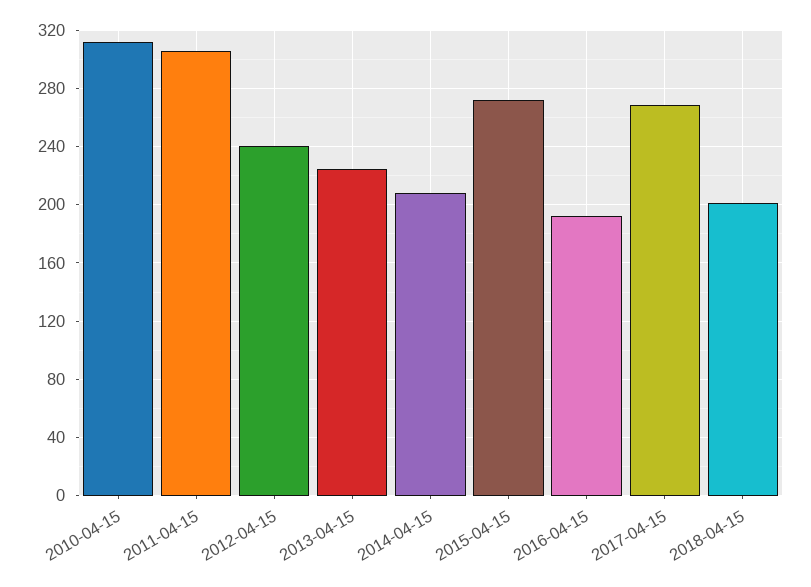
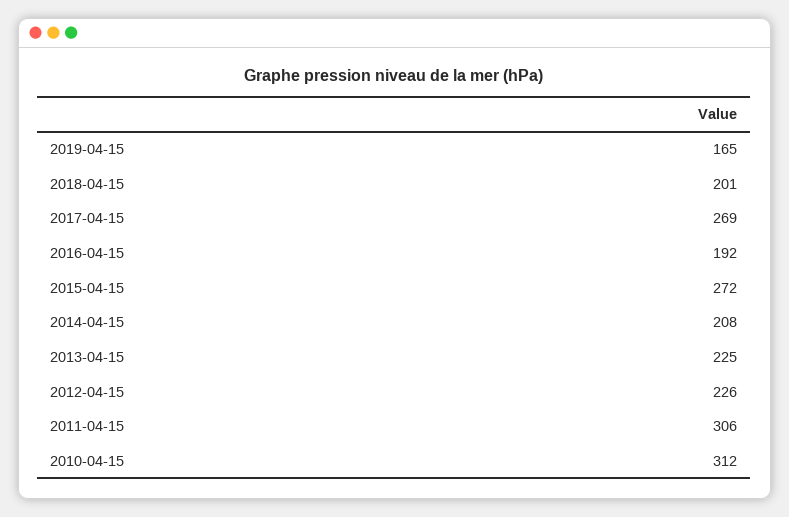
2012-04-15: 240 -> 226
2019-04-15: none -> 165

